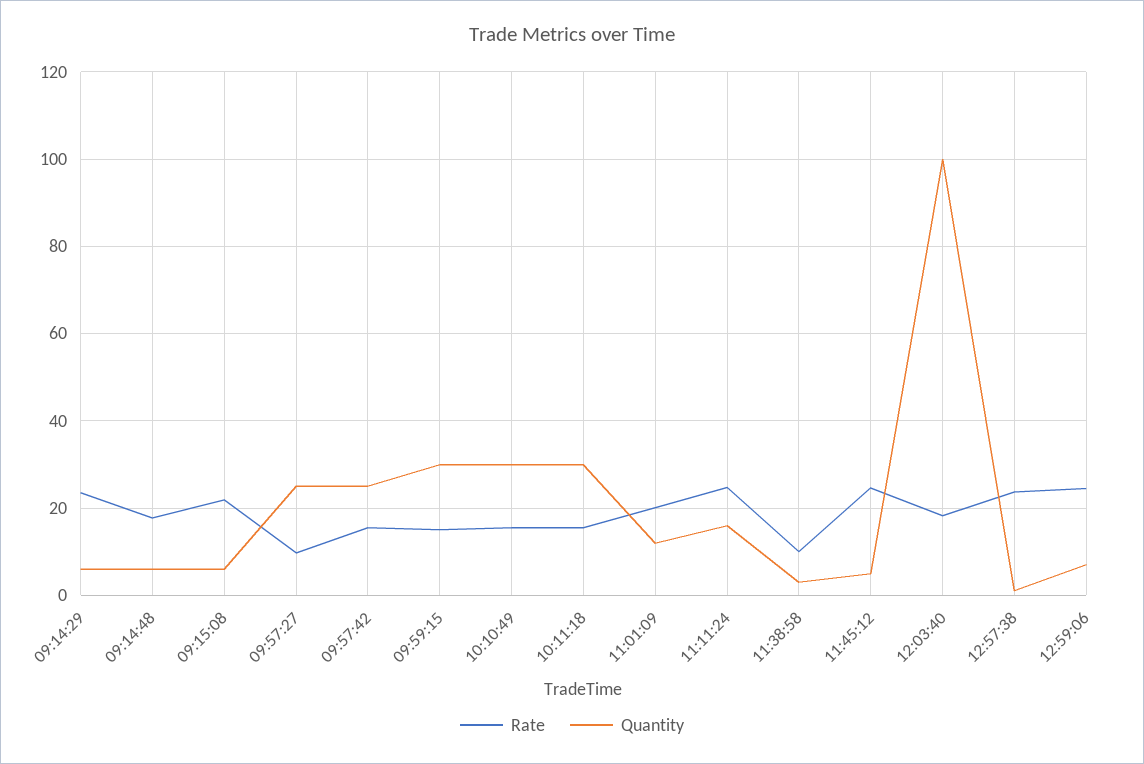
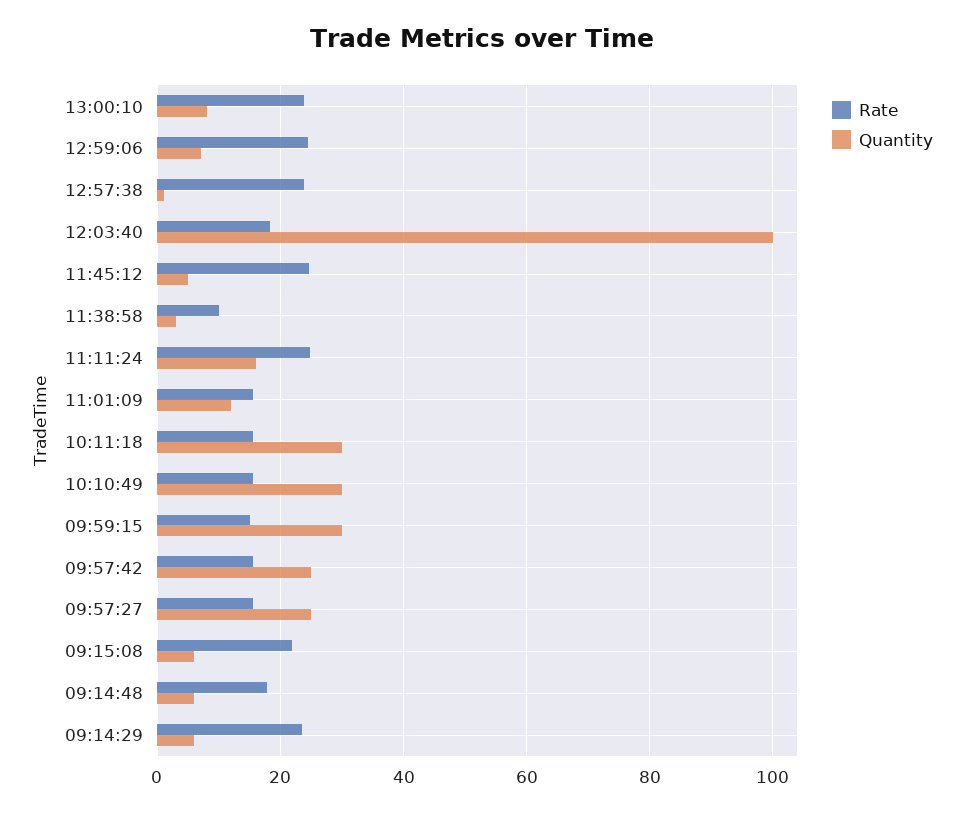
Rate, 09:57:27: 10 -> 16
Rate, 11:01:09: 20 -> 16
Rate, 13:00:10: none -> 24
Quantity, 13:00:10: none -> 8

